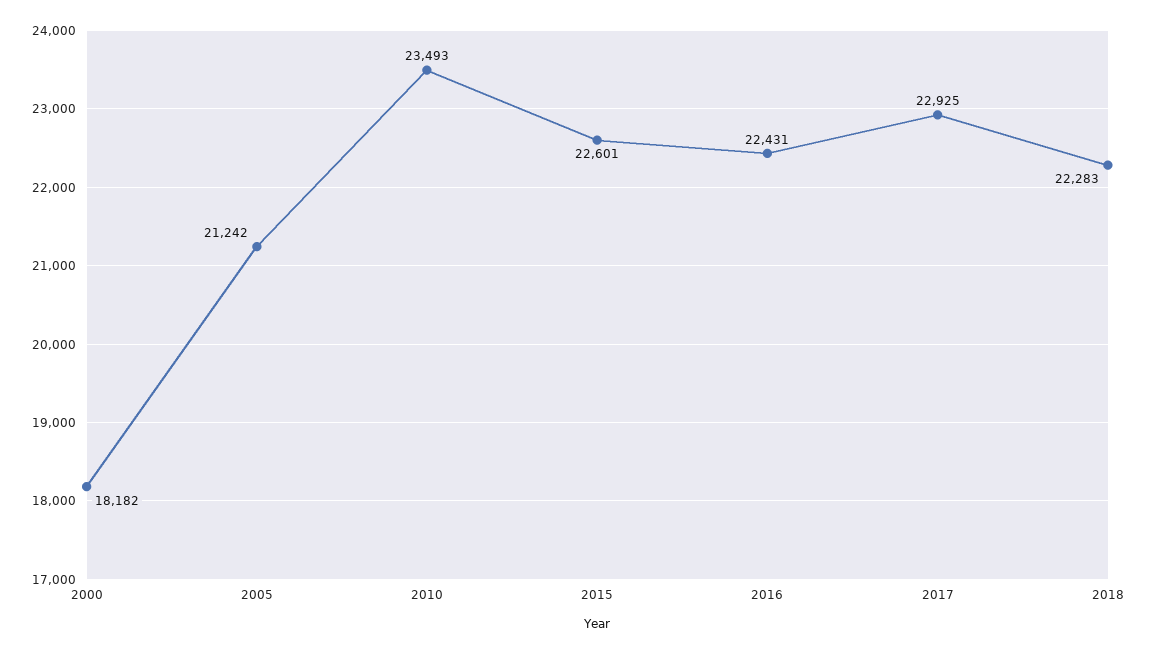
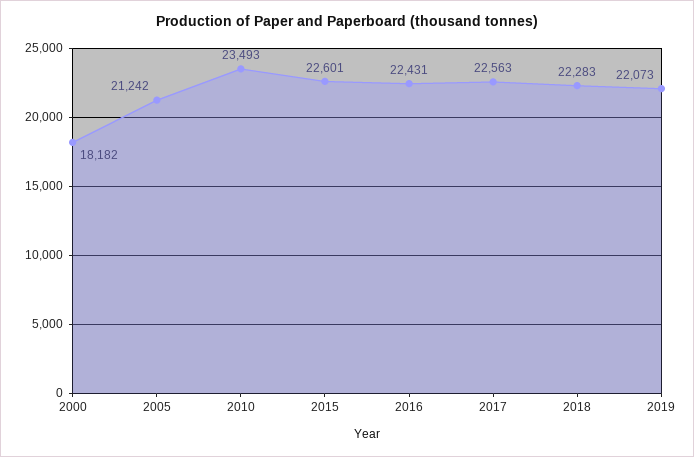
2017: 22925 -> 22563
2019: none -> 22073

